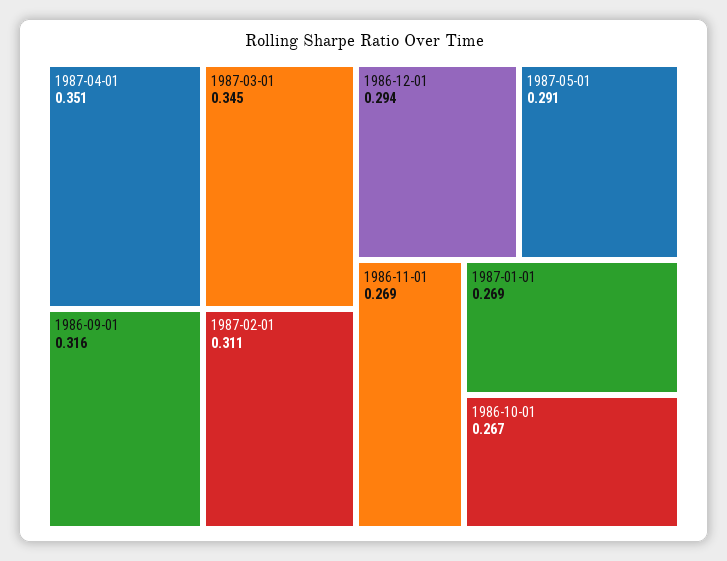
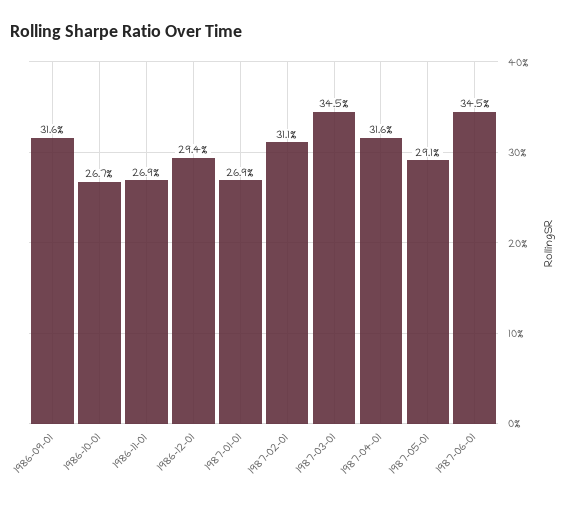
1987-04-01: 0.351 -> 0.316
1987-06-01: none -> 0.345

